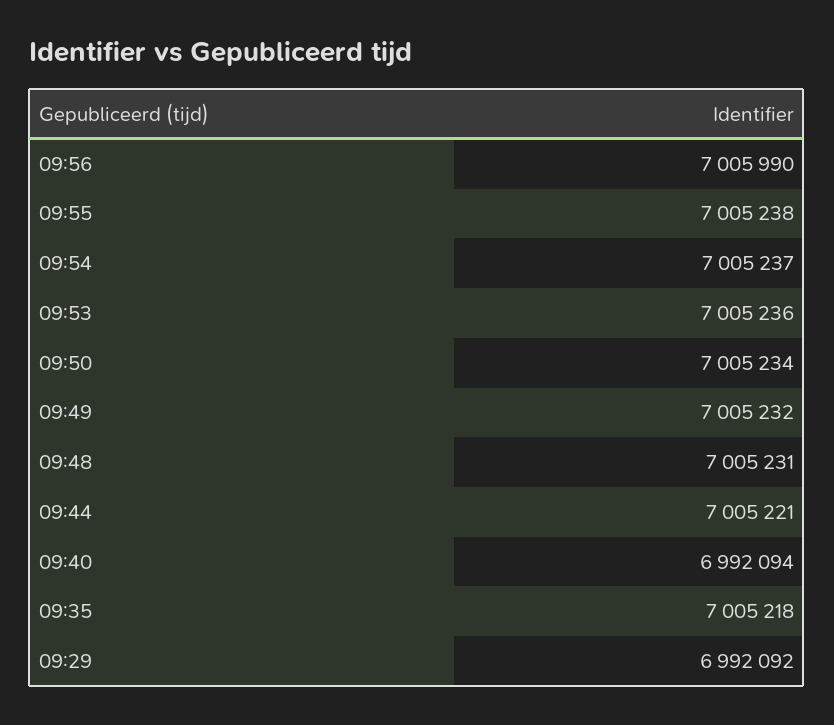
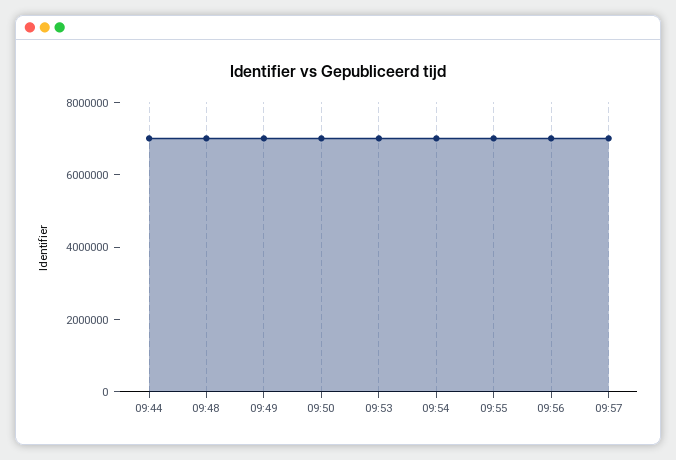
09:40: 6992094 -> none
09:35: 7005218 -> none
09:29: 6992092 -> none
09:57: none -> 7000000

